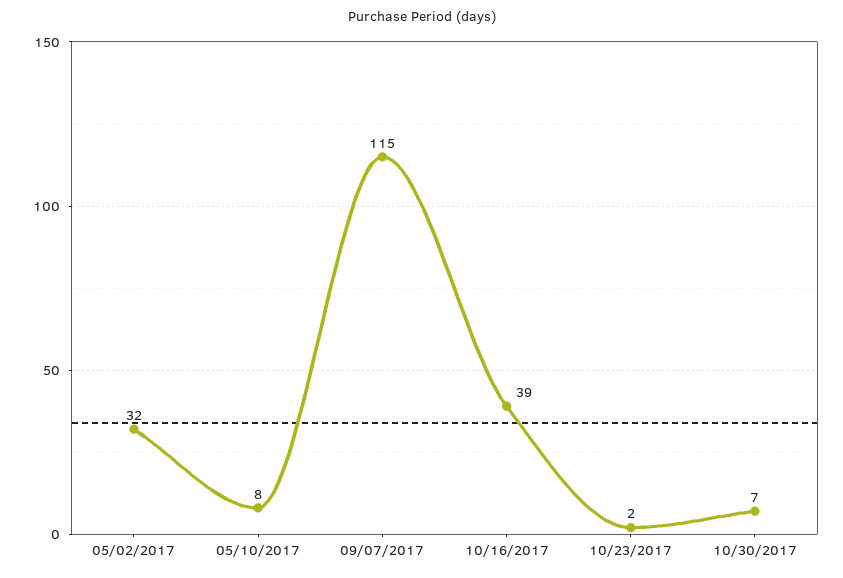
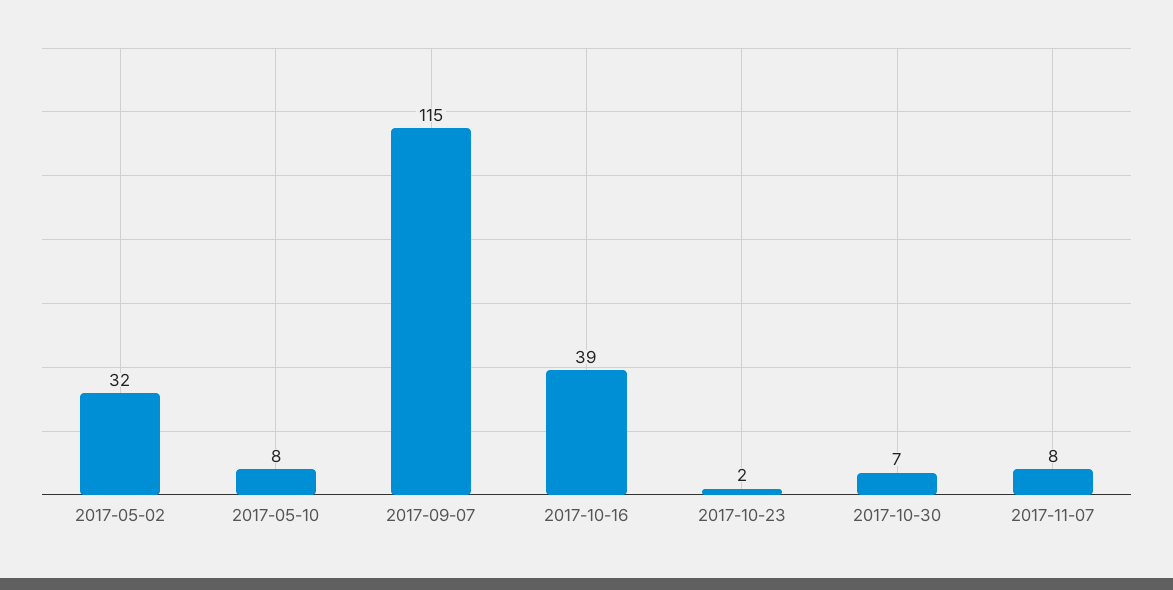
2017-11-07: none -> 8

